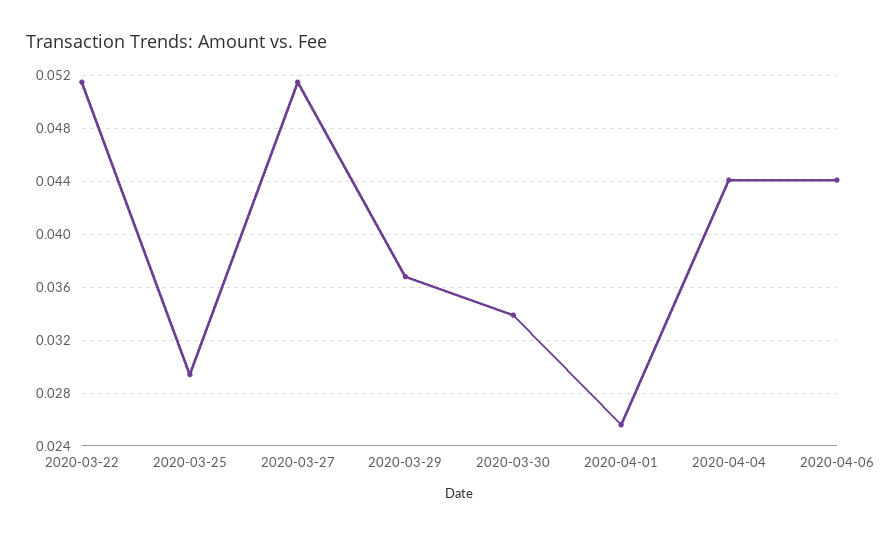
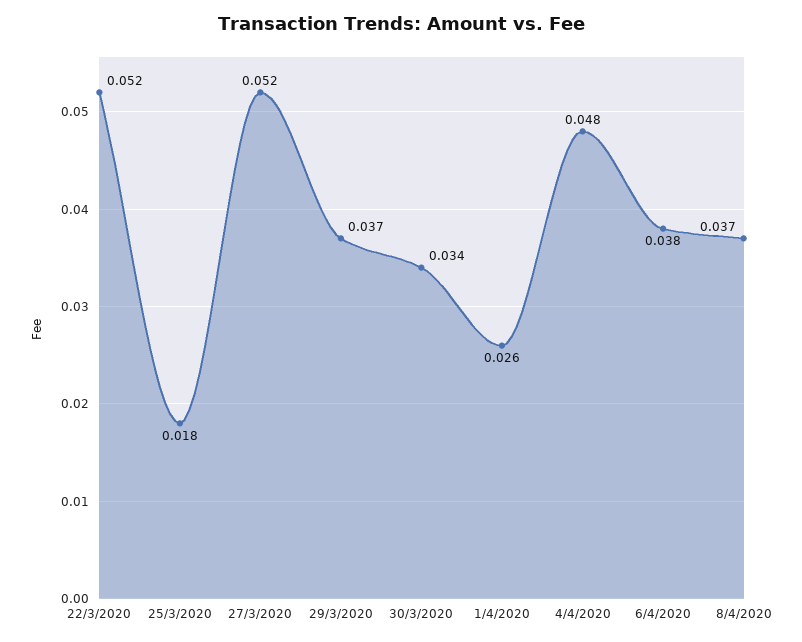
2020-03-25: 0.0295 -> 0.018
2020-04-04: 0.044 -> 0.048
2020-04-06: 0.044 -> 0.038
8/4/2020: none -> 0.037

